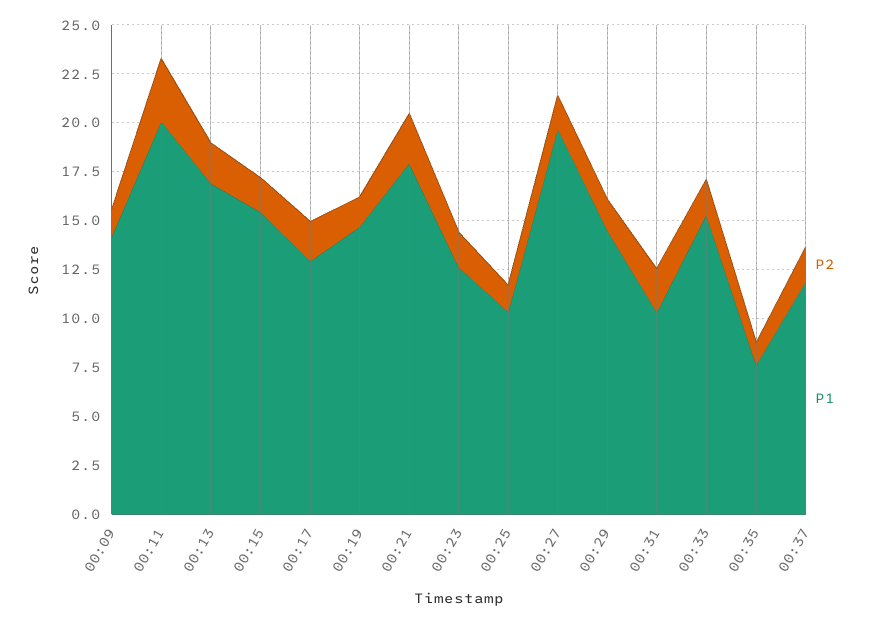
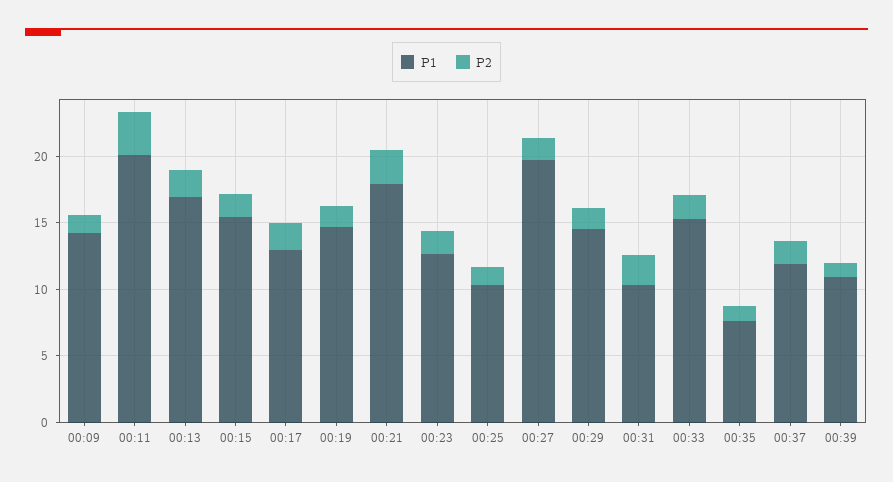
P1, 00:39: none -> 11
P2, 00:39: none -> 1

